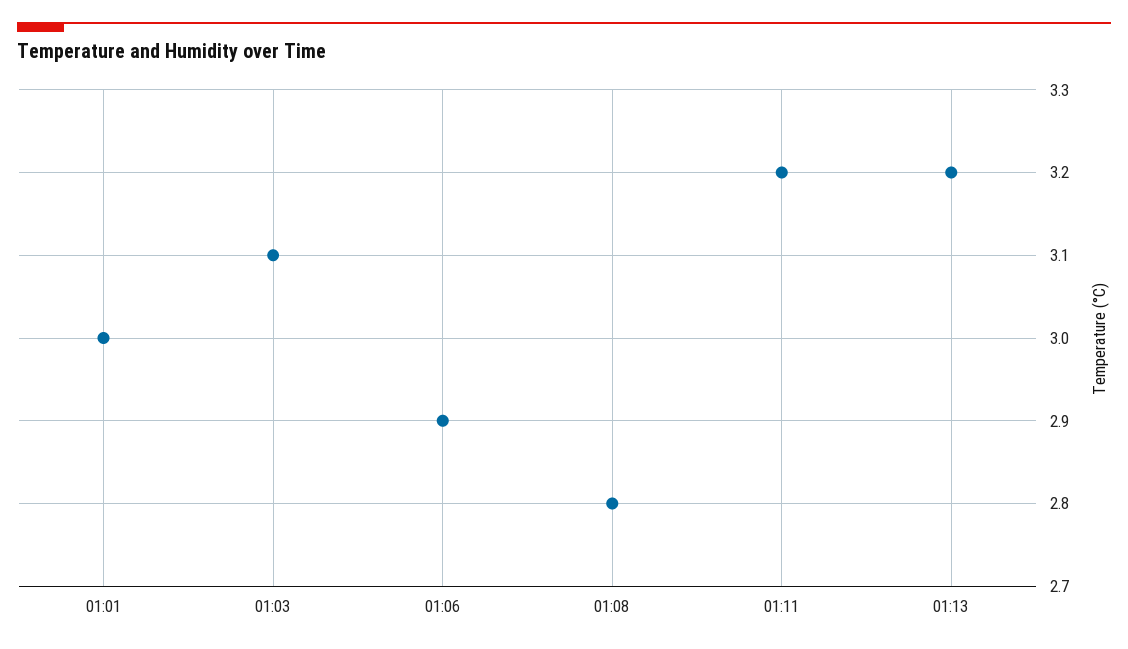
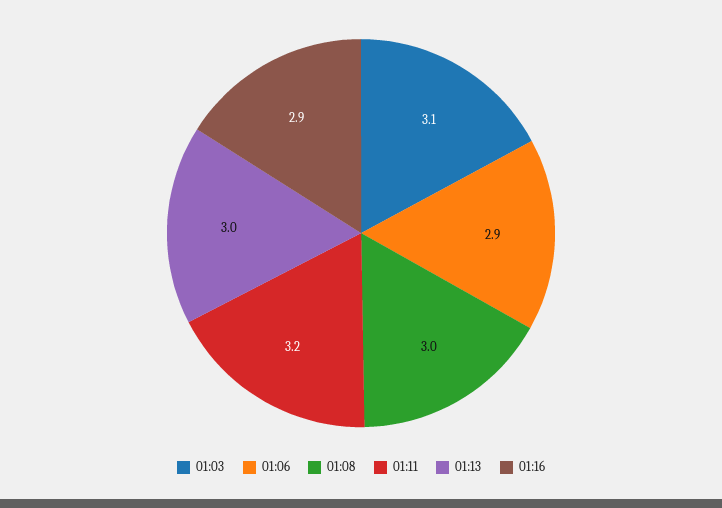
01:01: 3 -> none
01:08: 2.8 -> 3
01:13: 3.2 -> 3
01:16: none -> 2.9

